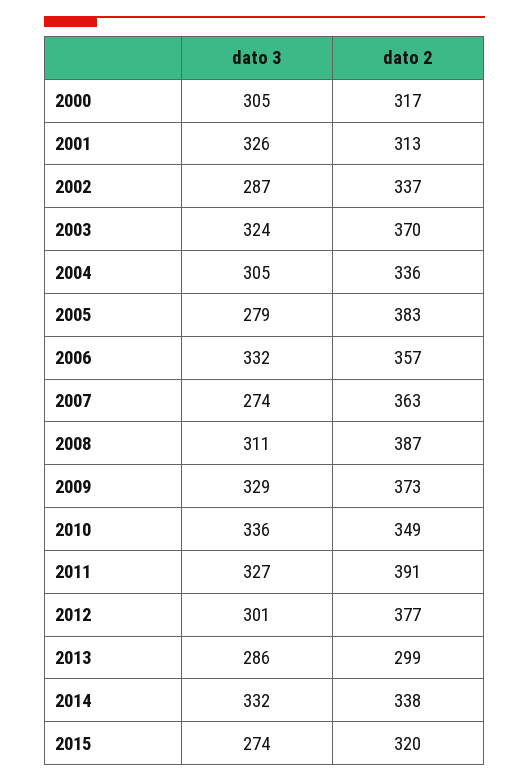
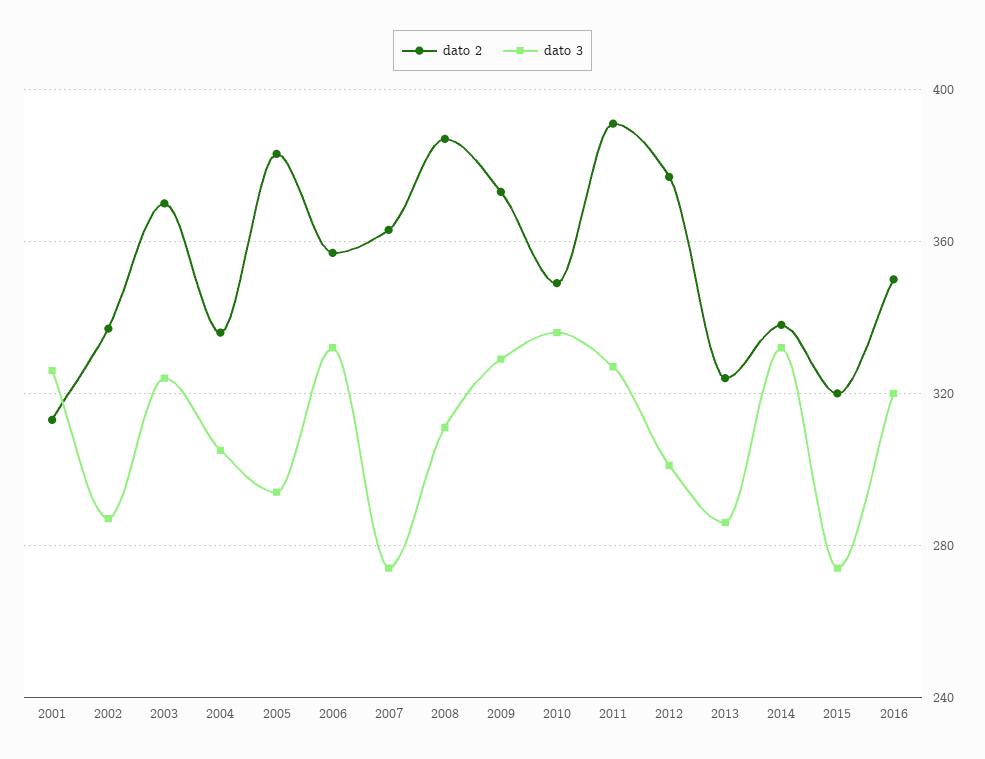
dato 3, 2000: 305 -> none
dato 2, 2000: 317 -> none
dato 3, 2005: 279 -> 295
dato 2, 2013: 299 -> 325
dato 2, 2016: none -> 350
dato 3, 2016: none -> 320

